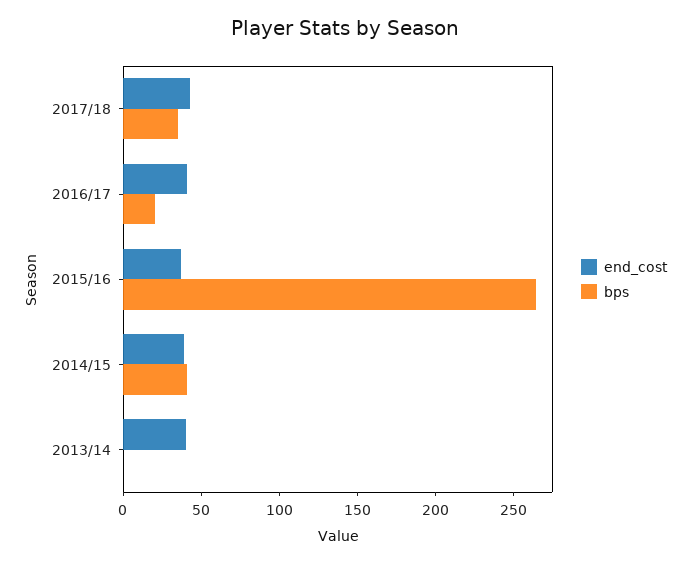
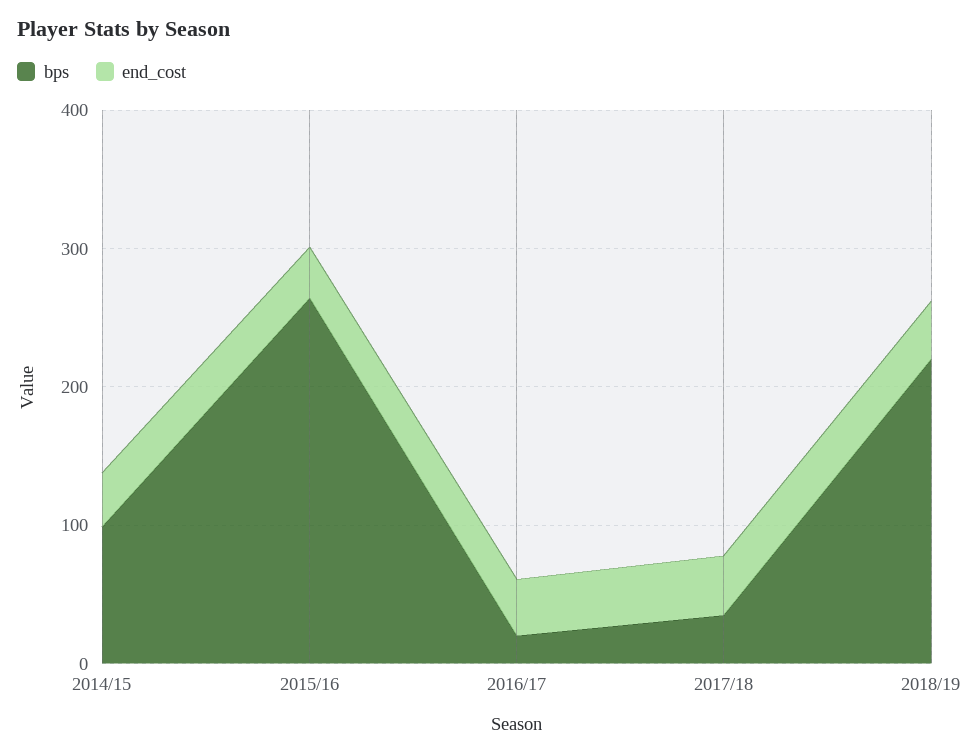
bps, 2014/15: 40 -> 100
end_cost, 2013/14: 40 -> none
bps, 2013/14: 0 -> none
bps, 2018/19: none -> 220
end_cost, 2018/19: none -> 40

